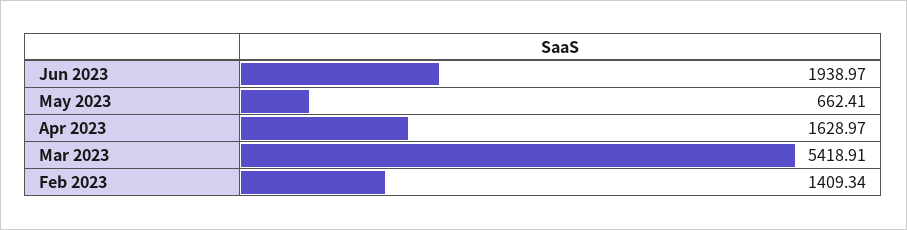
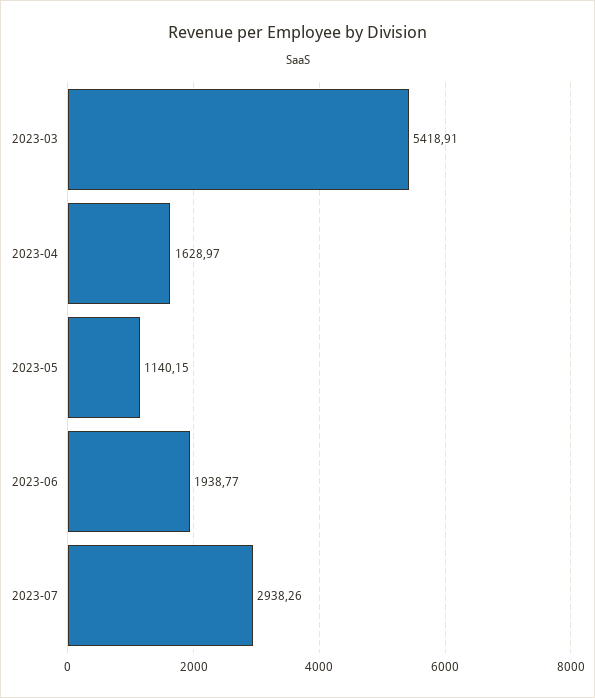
Jun 2023: 1938.97 -> 1938.77
May 2023: 662.41 -> 1140.15
Feb 2023: 1409.34 -> none
2023-07: none -> 2938.26

